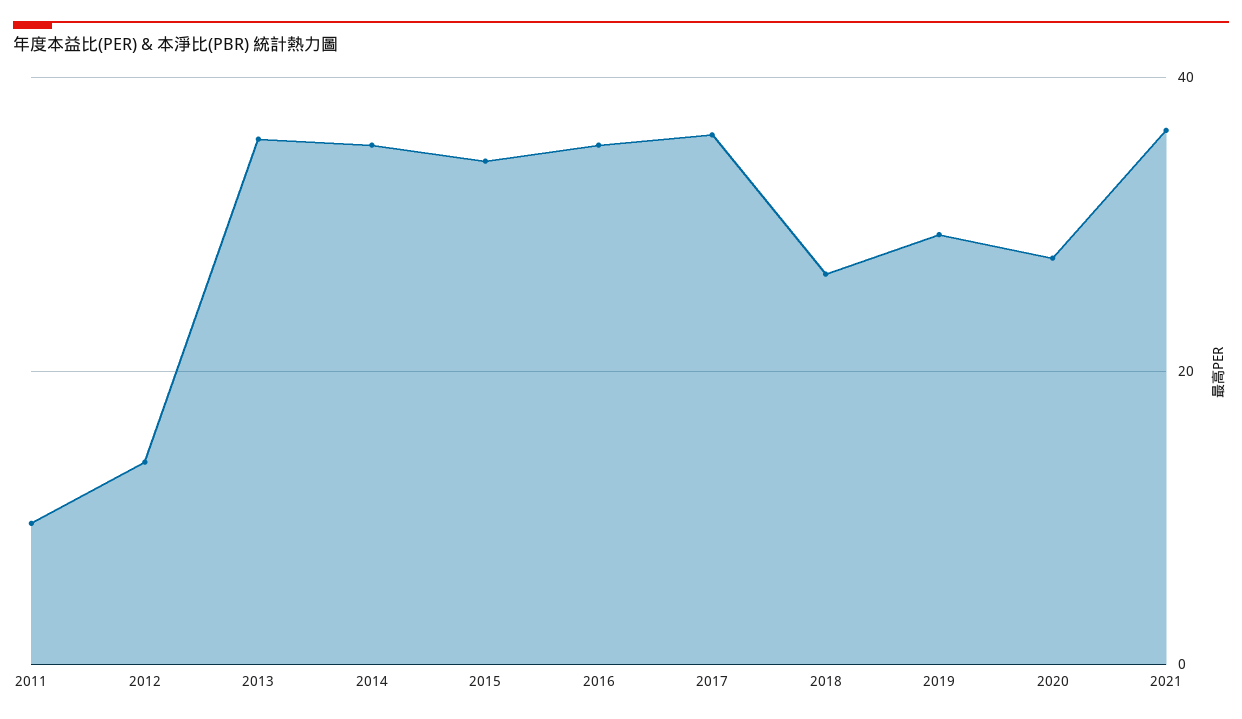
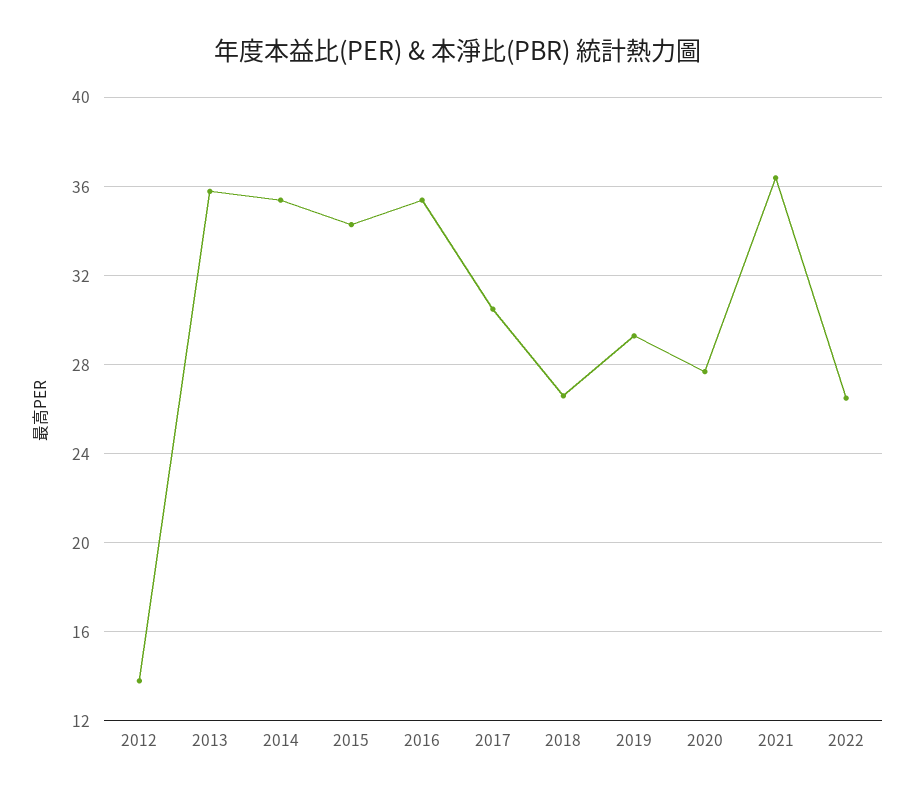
2011: 10 -> none
2017: 36 -> 30.5
2022: none -> 26.5

